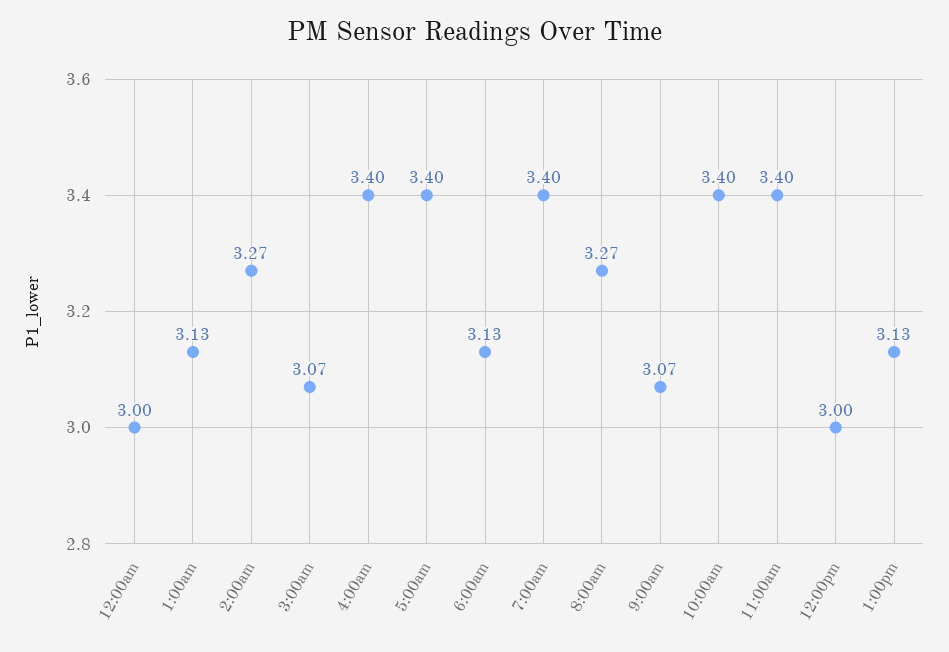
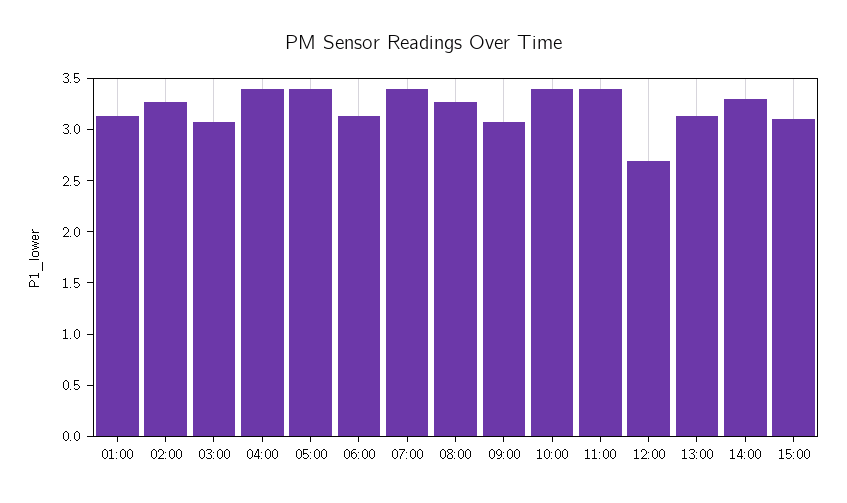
12:00am: 3 -> none
12:00pm: 3 -> 2.7
14:00: none -> 3.3
15:00: none -> 3.1

